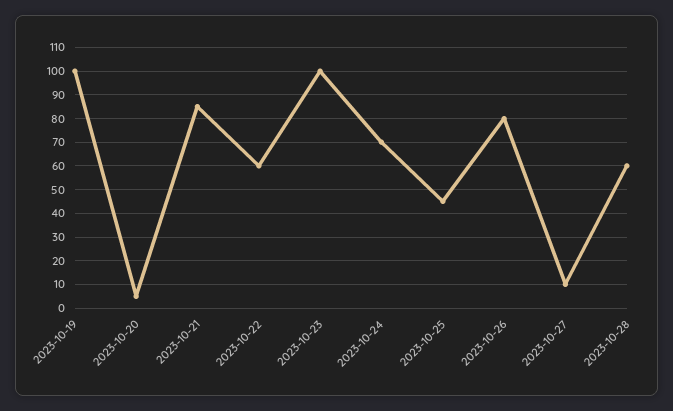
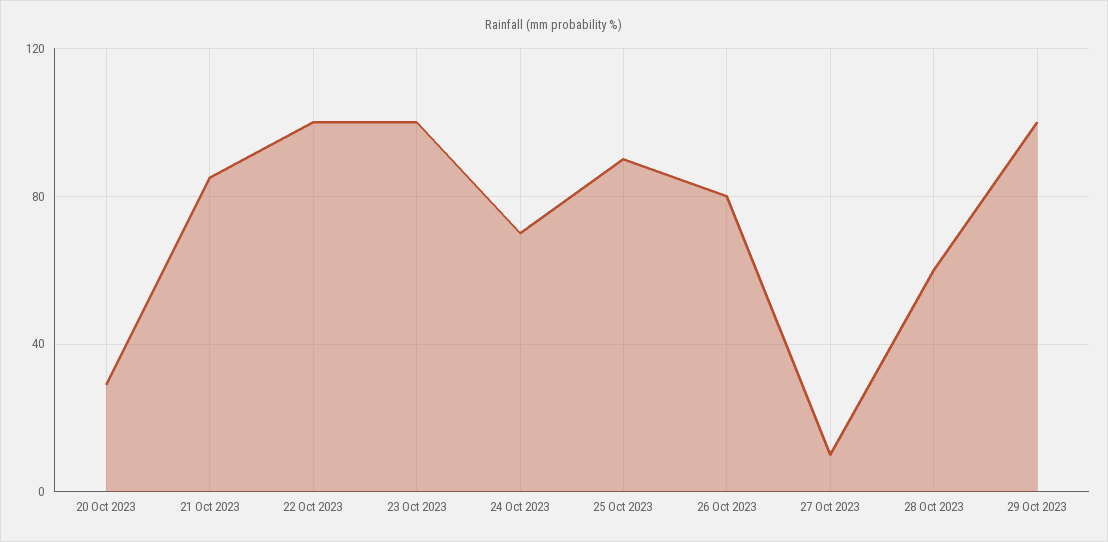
2023-10-19: 100 -> none
2023-10-20: 5 -> 30
2023-10-22: 60 -> 100
2023-10-25: 45 -> 90
29 Oct 2023: none -> 100

